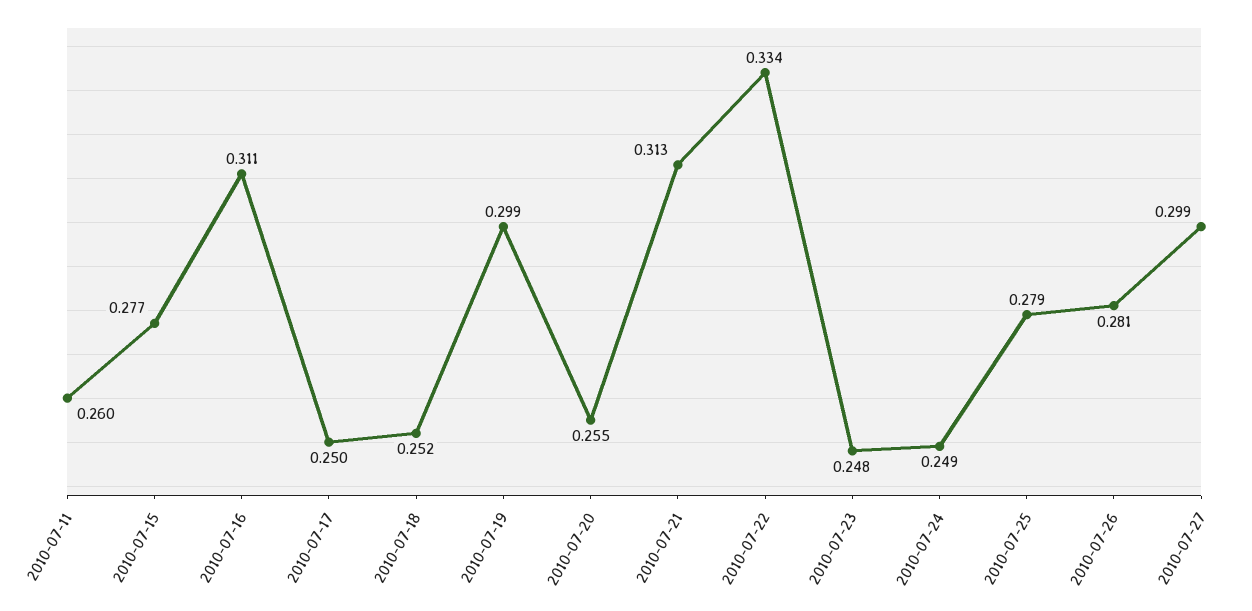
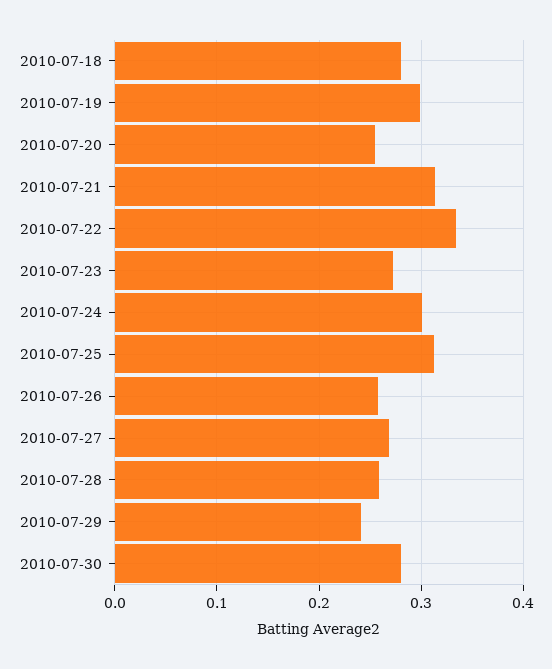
2010-07-11: 0.26 -> none
2010-07-15: 0.277 -> none
2010-07-16: 0.311 -> none
2010-07-17: 0.25 -> none
2010-07-18: 0.252 -> 0.28
2010-07-23: 0.248 -> 0.27
2010-07-24: 0.249 -> 0.3
2010-07-25: 0.279 -> 0.31
2010-07-26: 0.281 -> 0.26
2010-07-27: 0.299 -> 0.27
2010-07-28: none -> 0.26
2010-07-29: none -> 0.24
2010-07-30: none -> 0.28

